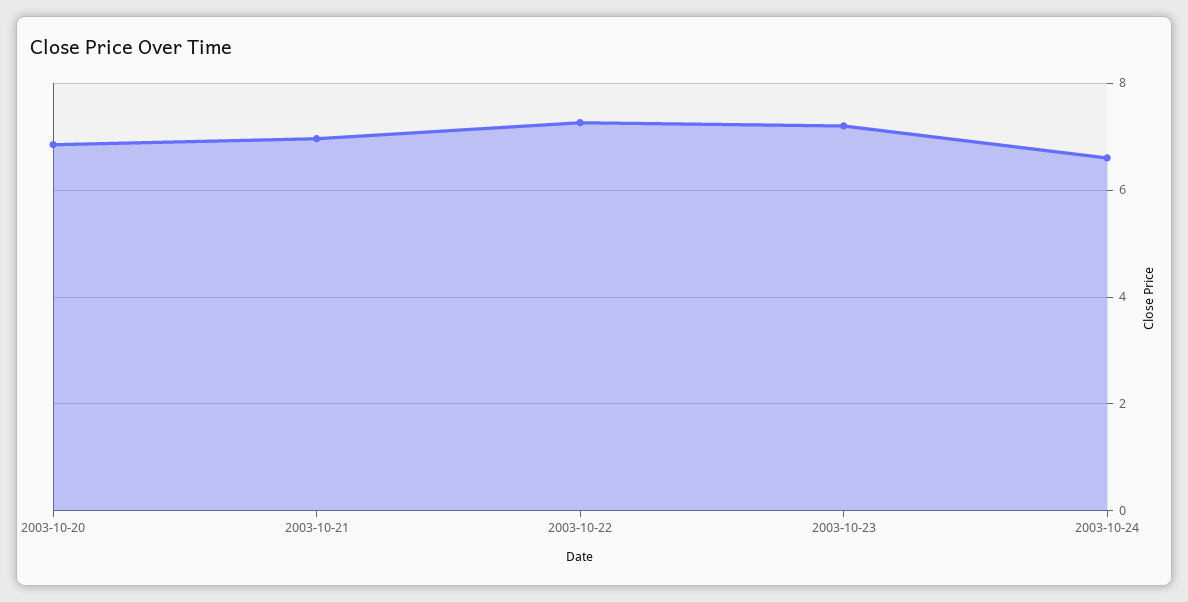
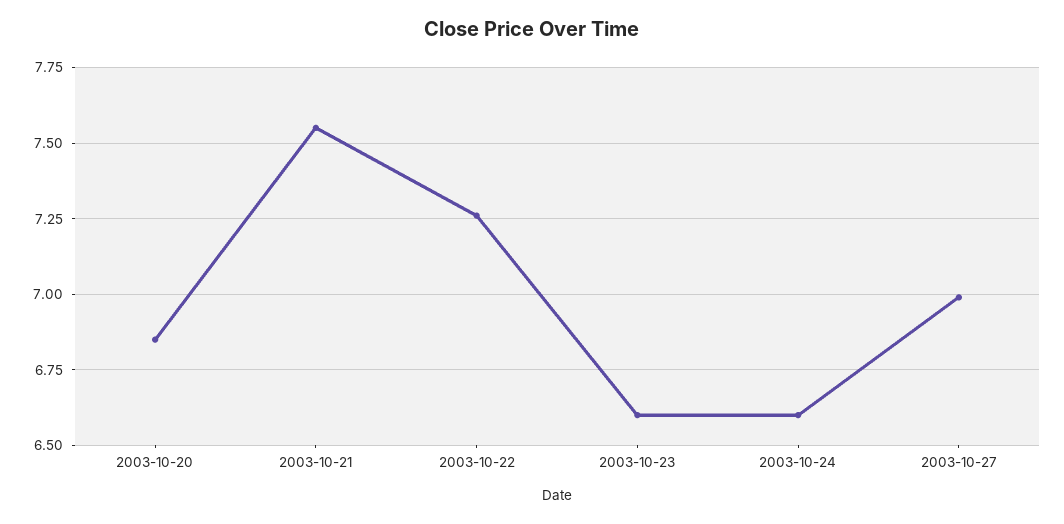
2003-10-21: 7 -> 7.55
2003-10-23: 7.2 -> 6.6
2003-10-27: none -> 7

